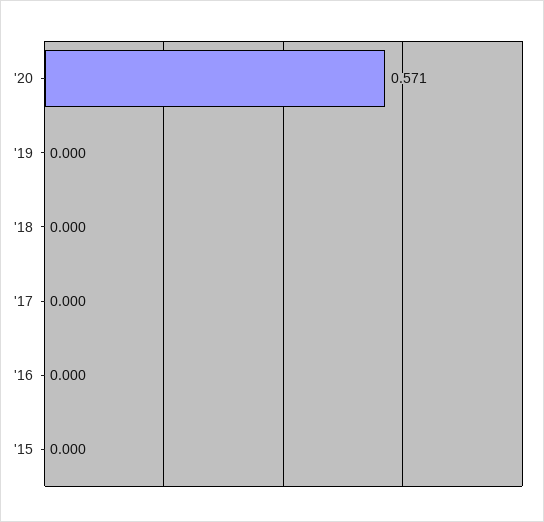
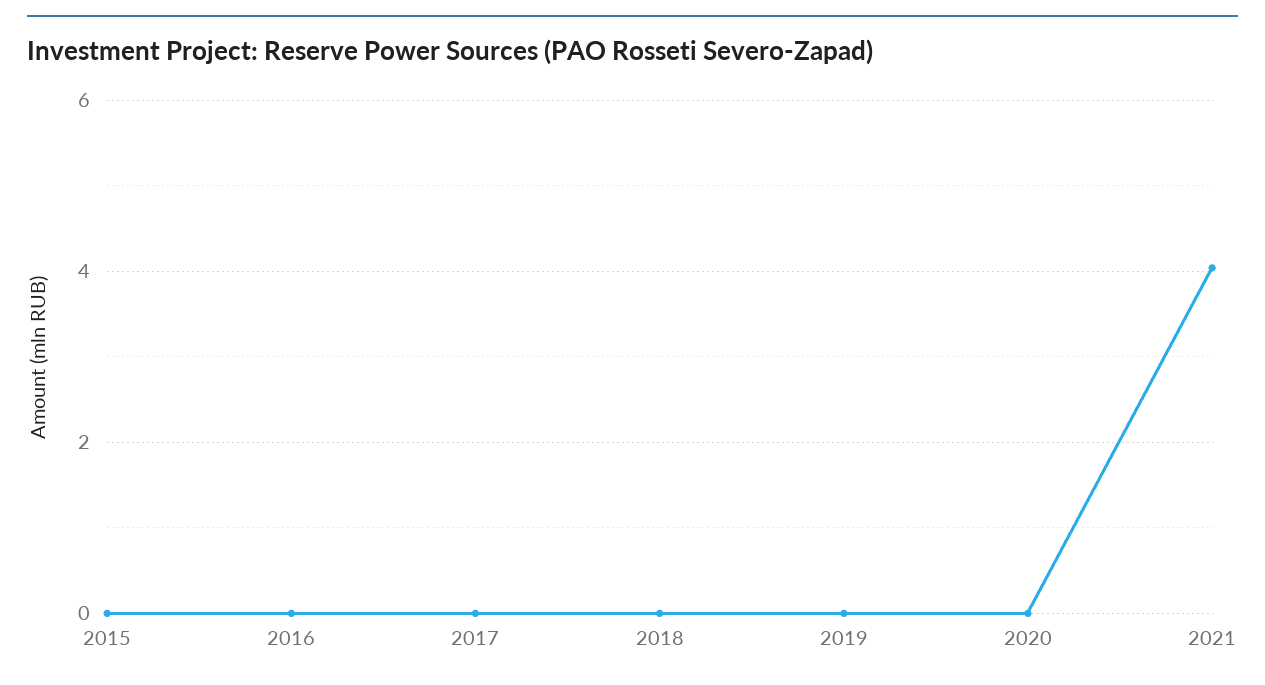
'20: 0.571 -> 0
2021: none -> 4

